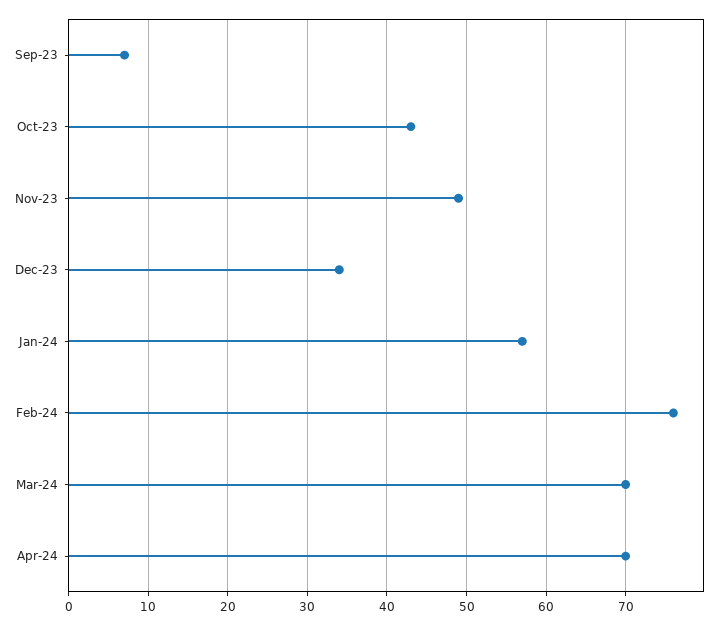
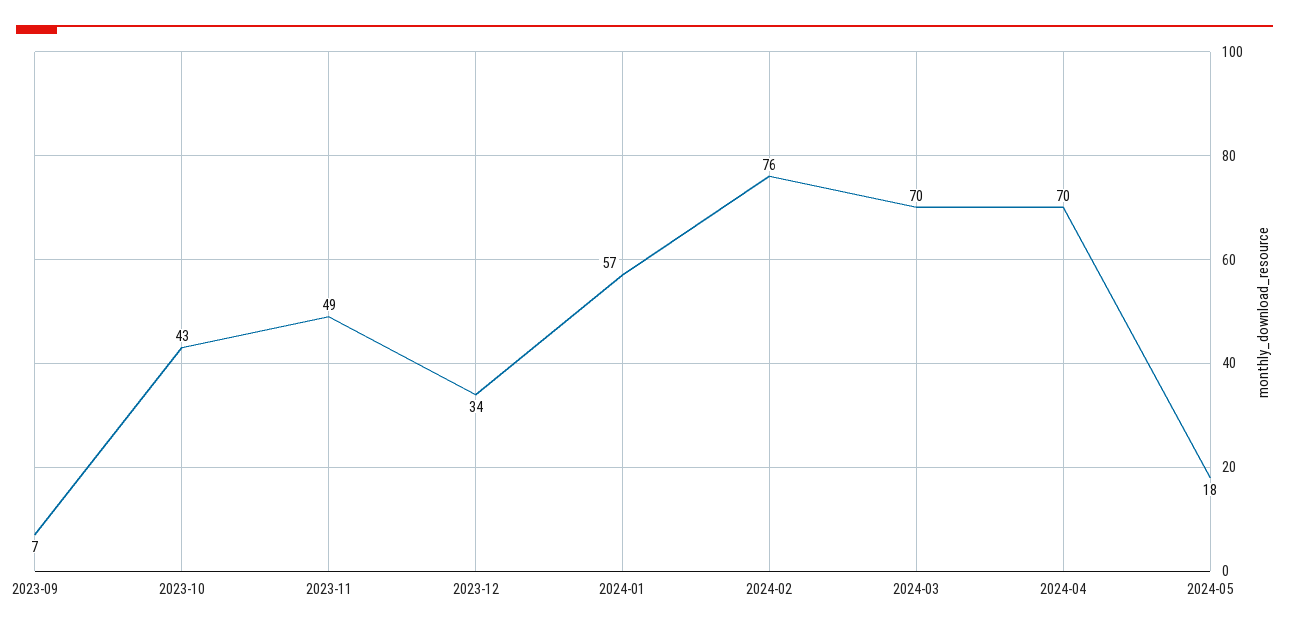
2024-05: none -> 18

